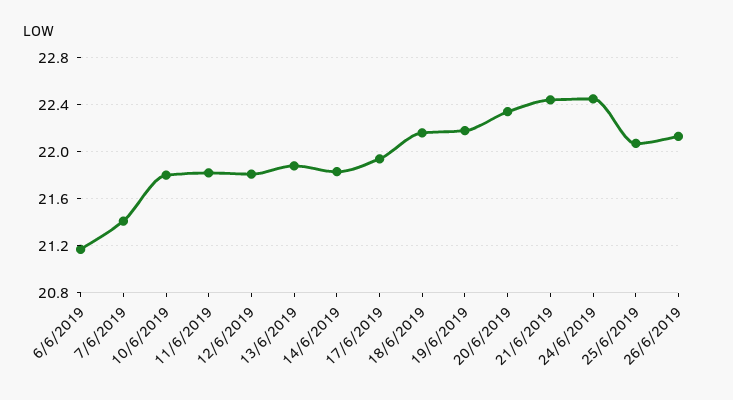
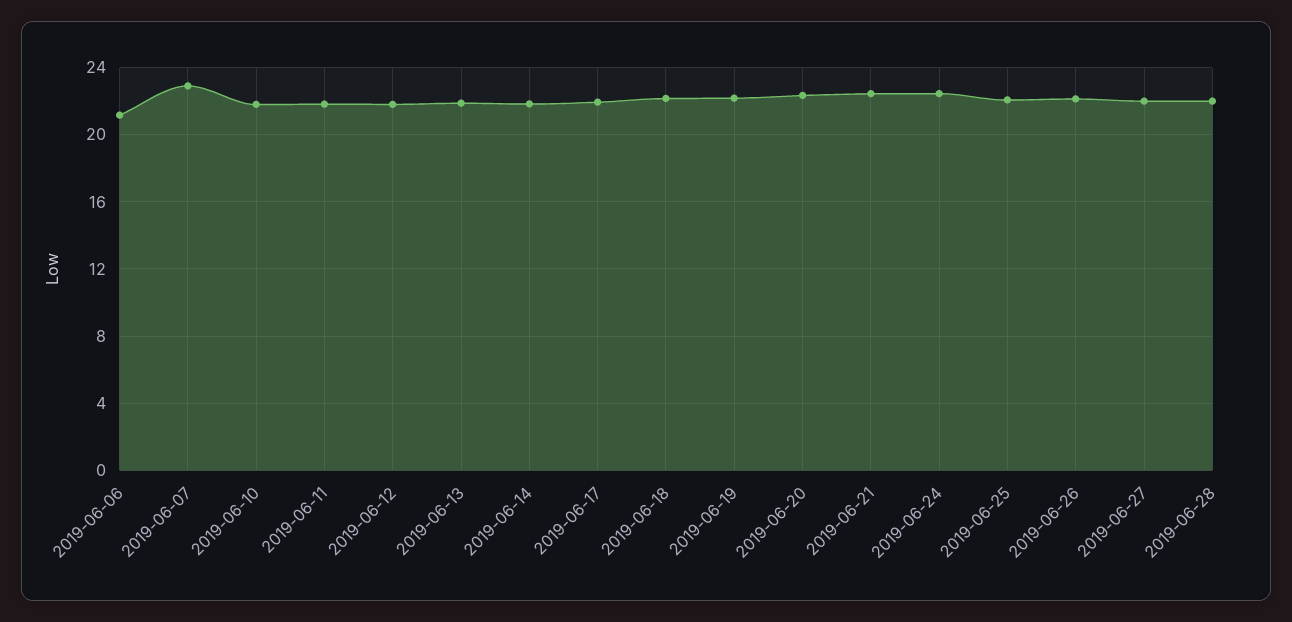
7/6/2019: 21.4 -> 23
2019-06-27: none -> 22
2019-06-28: none -> 22

